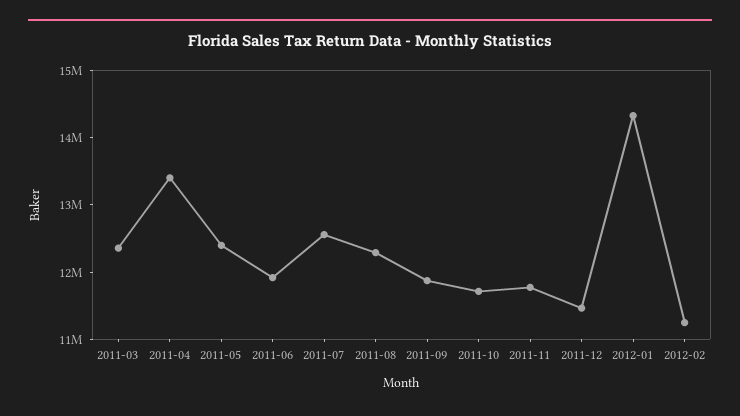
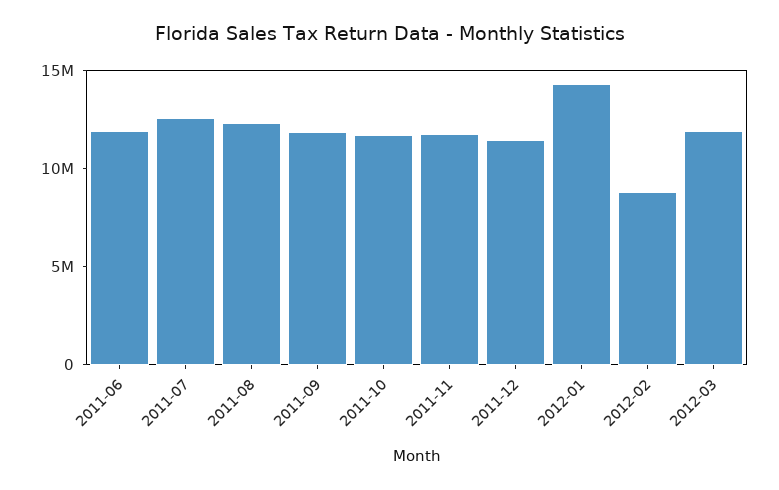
2011-03: 12400000 -> none
2011-04: 13400000 -> none
2011-05: 12400000 -> none
2012-02: 11200000 -> 9000000
2012-03: none -> 12000000

